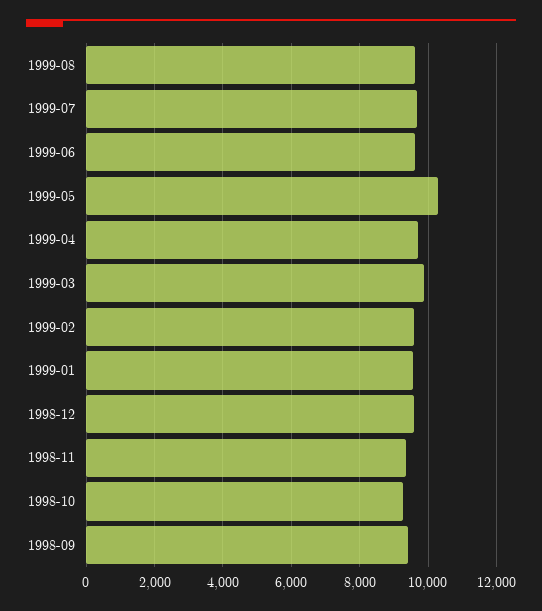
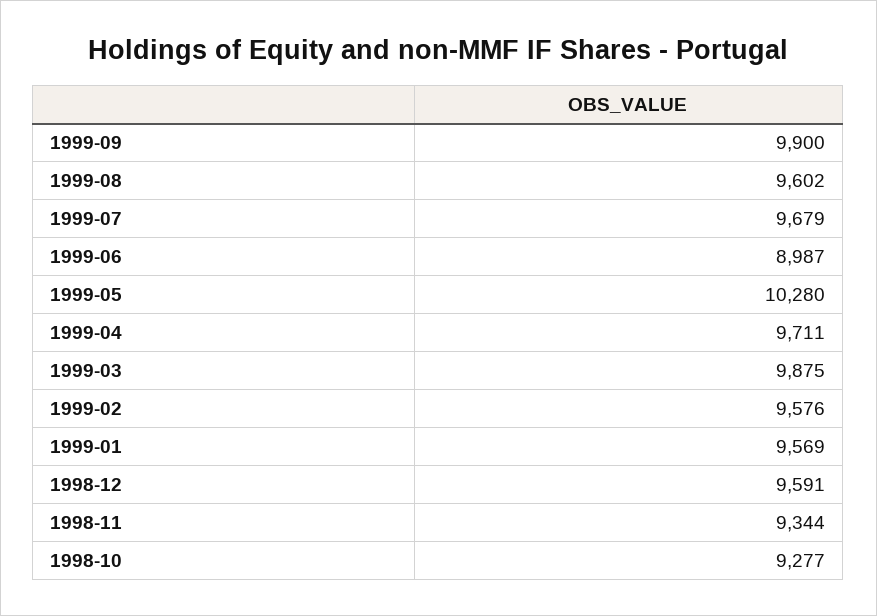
1999-06: 9600 -> 8987
1998-09: 9400 -> none
1999-09: none -> 9900

